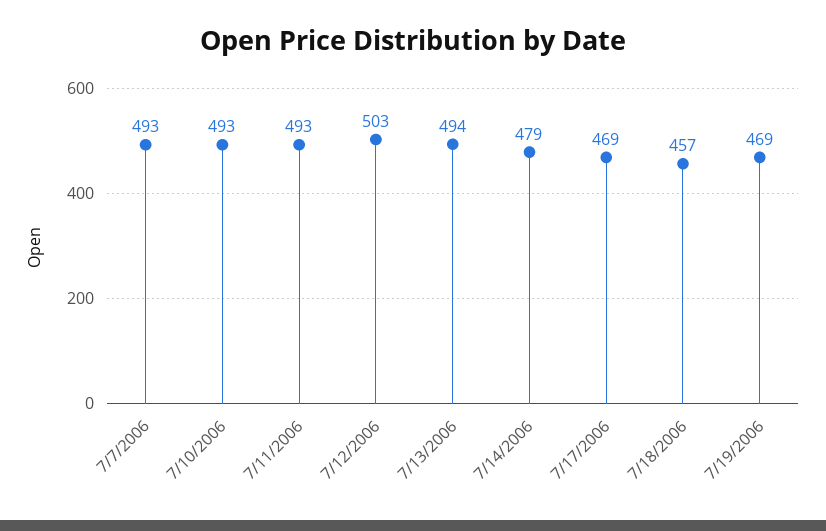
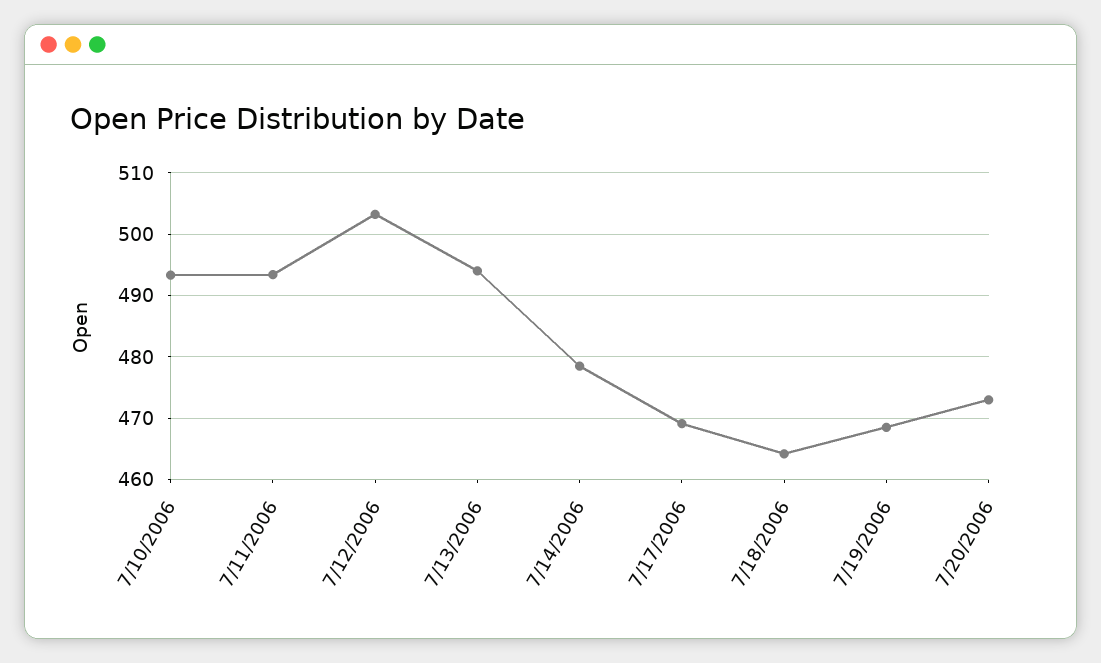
7/7/2006: 493 -> none
7/18/2006: 457 -> 464
7/20/2006: none -> 473

